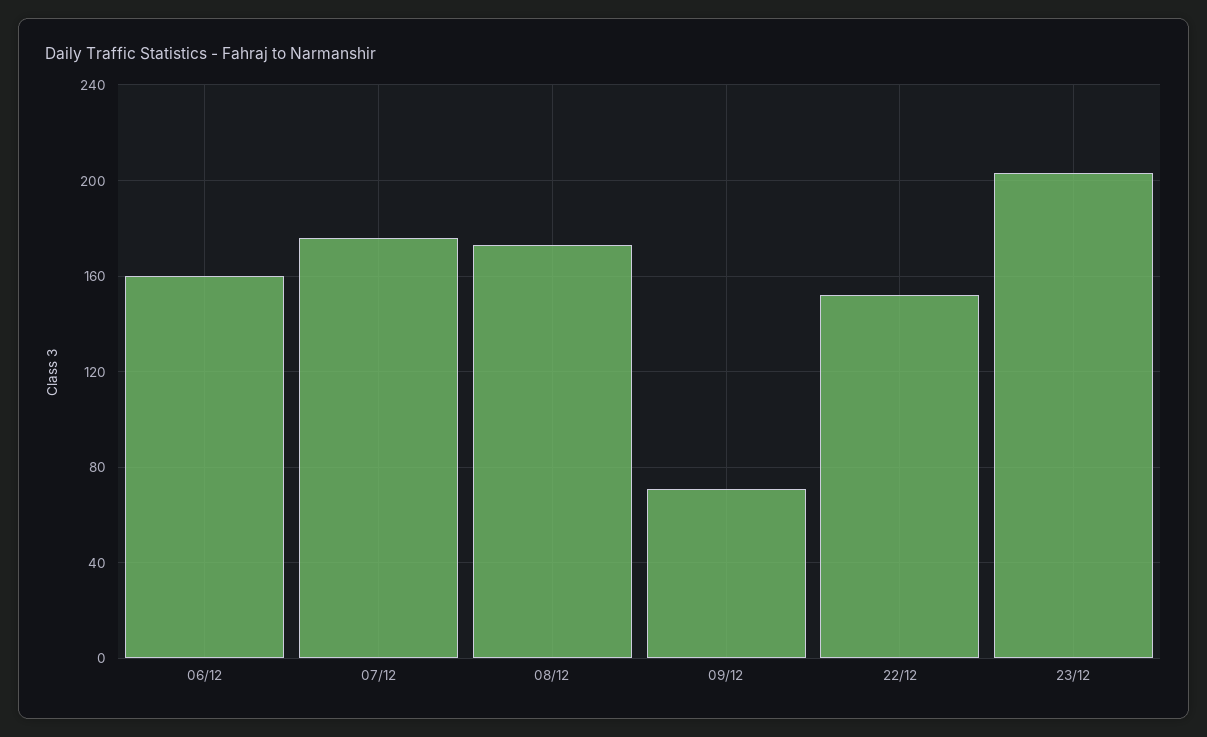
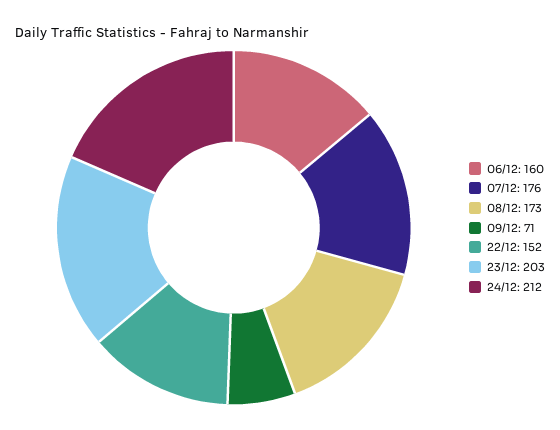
24/12: none -> 212

